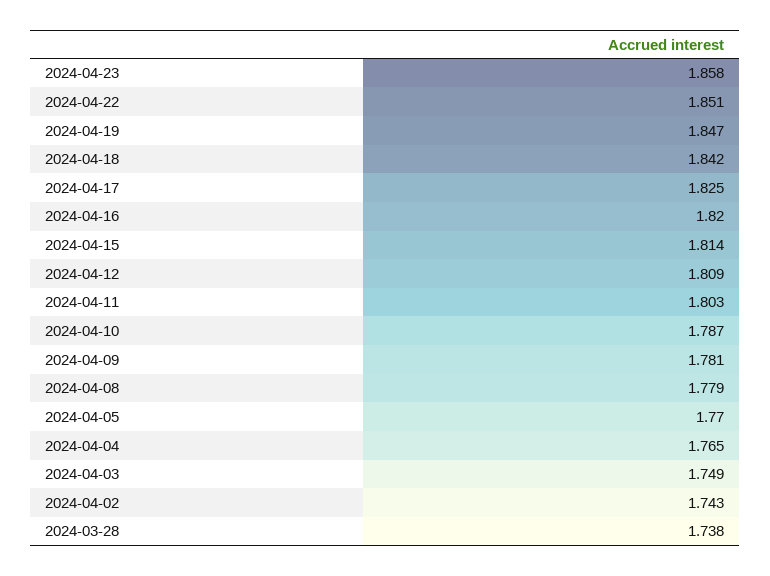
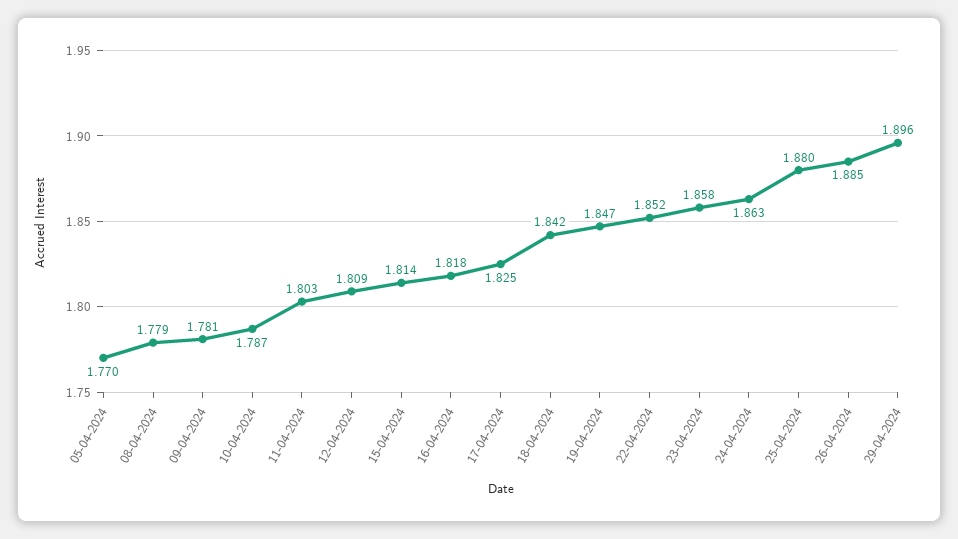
2024-04-22: 1.851 -> 1.852
2024-04-16: 1.82 -> 1.818
2024-04-04: 1.765 -> none
2024-04-03: 1.749 -> none
2024-04-02: 1.743 -> none
2024-03-28: 1.738 -> none
24-04-2024: none -> 1.863
25-04-2024: none -> 1.88
26-04-2024: none -> 1.885
29-04-2024: none -> 1.896

